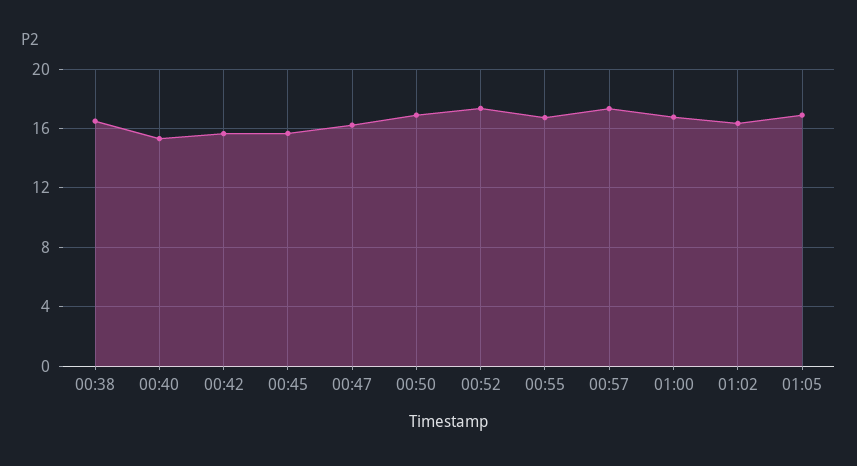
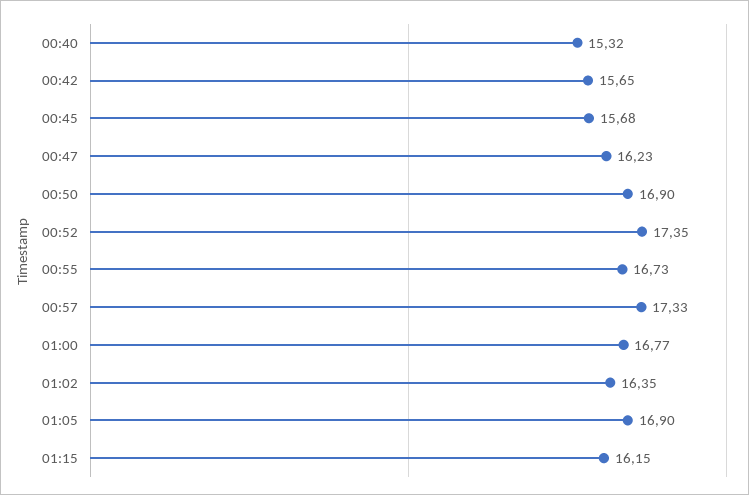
00:38: 16.5 -> none
01:15: none -> 16.15

